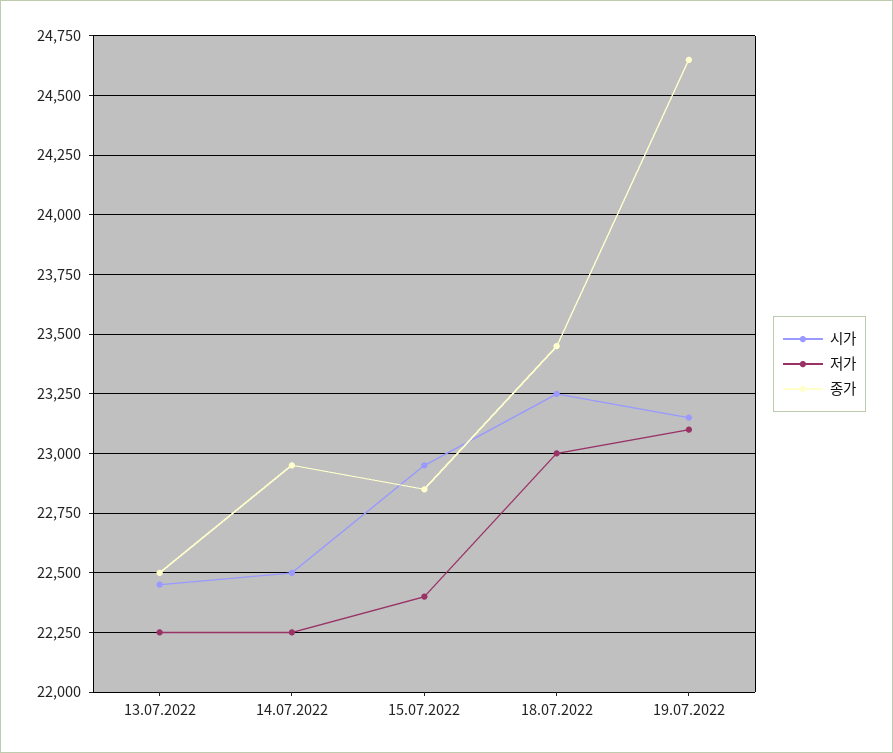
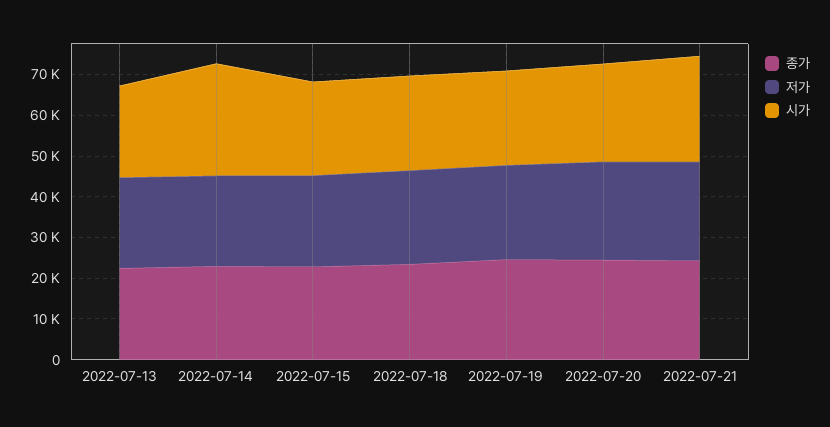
시가, 14.07.2022: 22500 -> 28000
종가, 2022-07-20: none -> 24000
저가, 2022-07-20: none -> 24000
시가, 2022-07-20: none -> 24000
종가, 2022-07-21: none -> 24000
저가, 2022-07-21: none -> 24000
시가, 2022-07-21: none -> 26000

